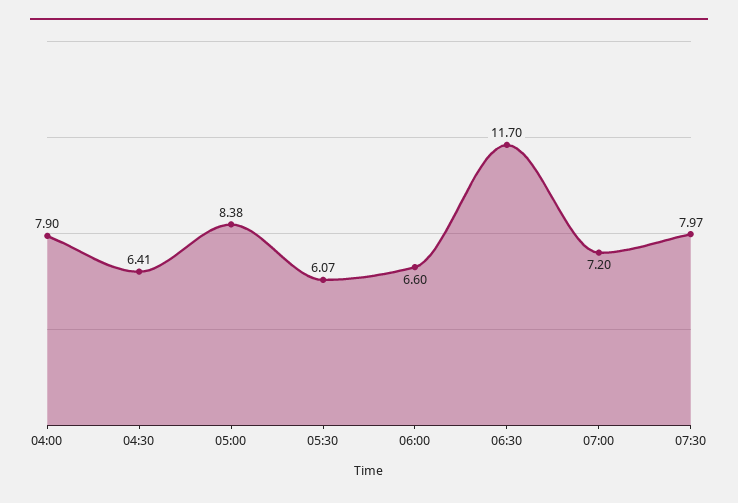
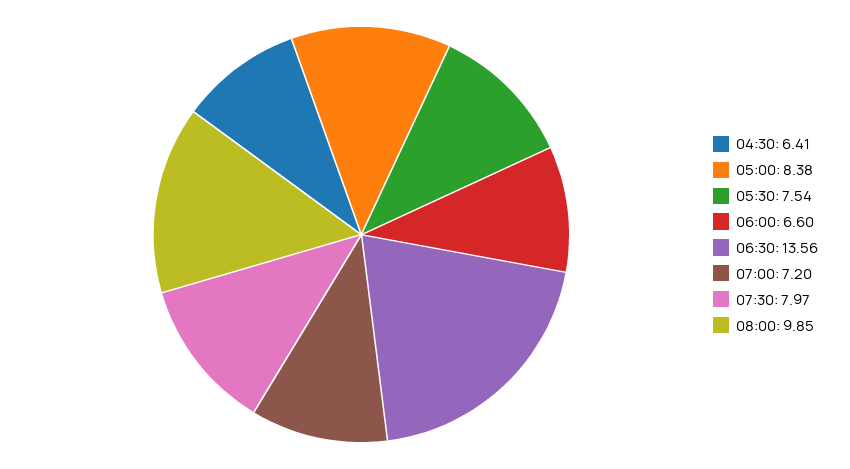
04:00: 7.9 -> none
05:30: 6.07 -> 7.54
06:30: 11.7 -> 13.56
08:00: none -> 9.85

